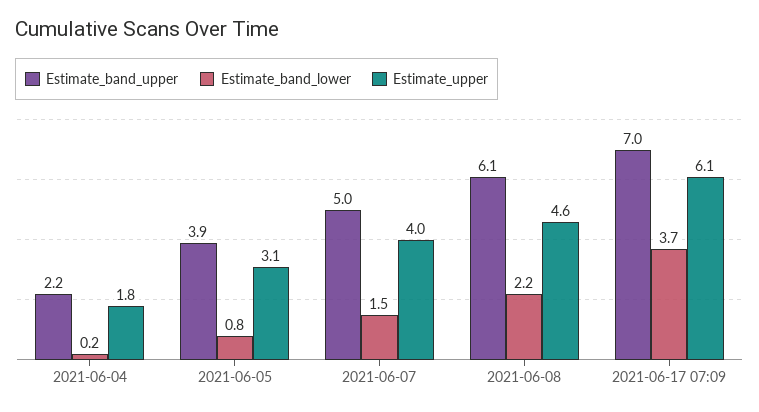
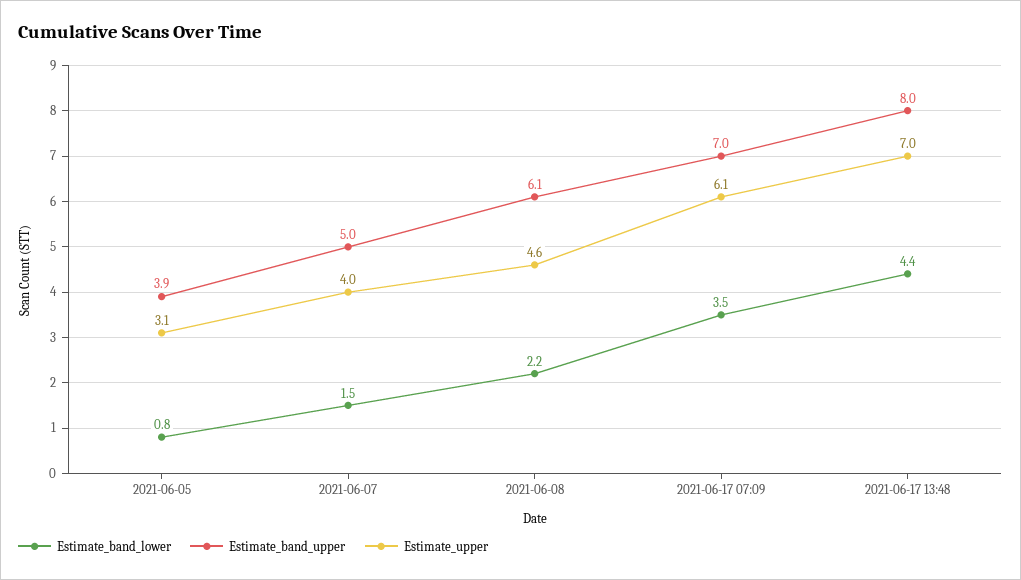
Estimate_band_upper, 2021-06-04: 2.2 -> none
Estimate_band_lower, 2021-06-04: 0.2 -> none
Estimate_upper, 2021-06-04: 1.8 -> none
Estimate_band_lower, 2021-06-17 07:09: 3.7 -> 3.5
Estimate_band_lower, 2021-06-17 13:48: none -> 4.4
Estimate_band_upper, 2021-06-17 13:48: none -> 8
Estimate_upper, 2021-06-17 13:48: none -> 7

